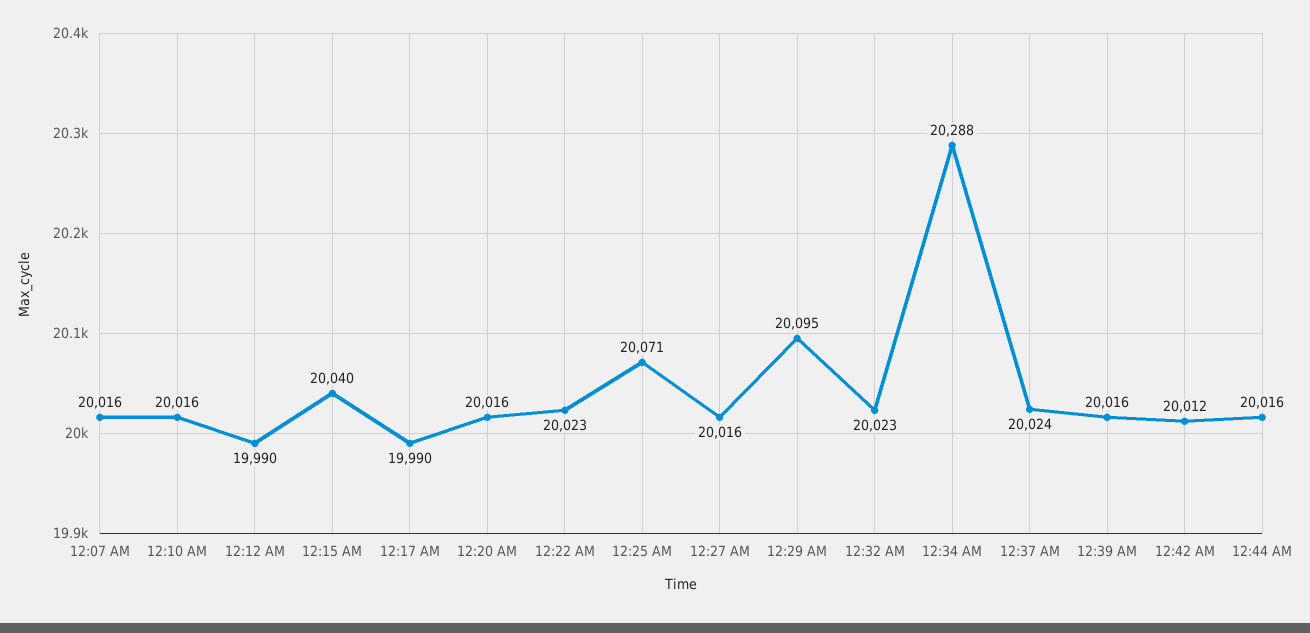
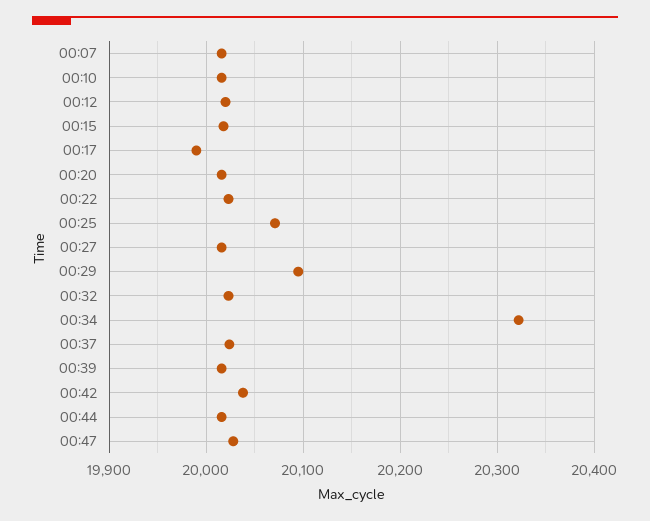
12:12 AM: 19990 -> 20020
12:15 AM: 20040 -> 20020
12:34 AM: 20288 -> 20320
12:42 AM: 20012 -> 20040
00:47: none -> 20030

